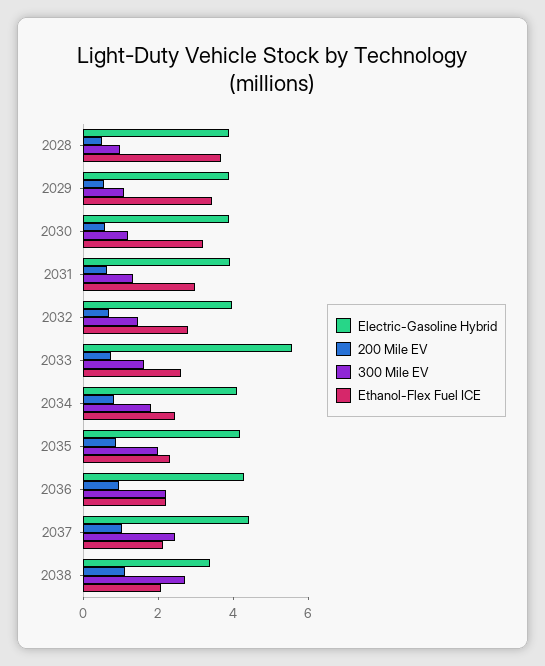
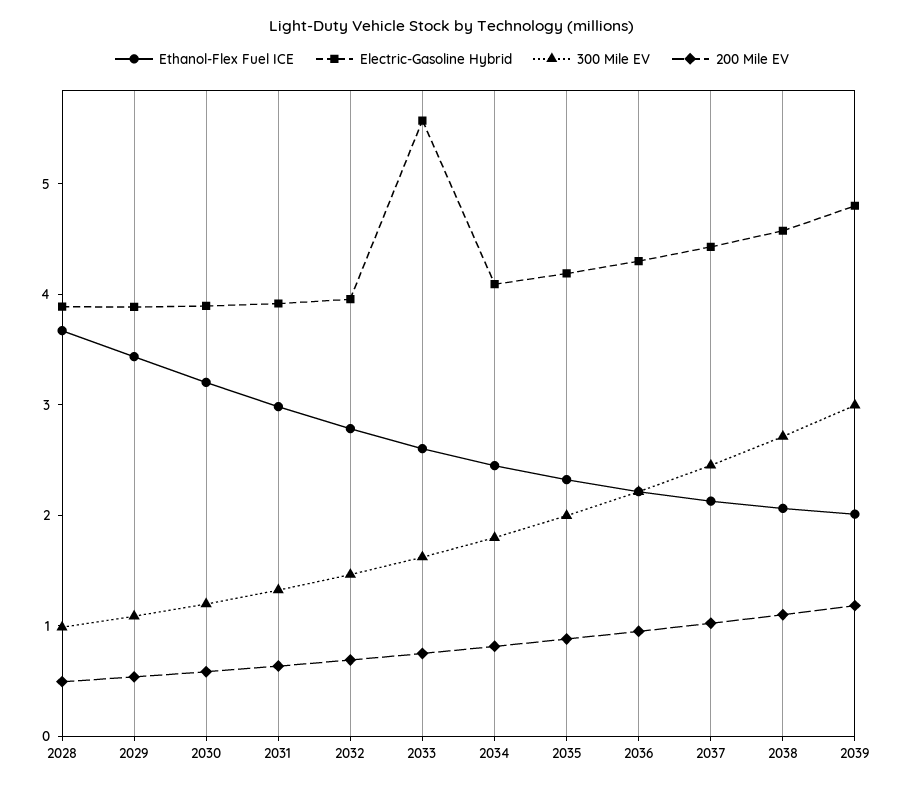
Electric-Gasoline Hybrid, 2038: 3.5 -> 4.6
Ethanol-Flex Fuel ICE, 2039: none -> 2
Electric-Gasoline Hybrid, 2039: none -> 4.8
300 Mile EV, 2039: none -> 3
200 Mile EV, 2039: none -> 1.2

